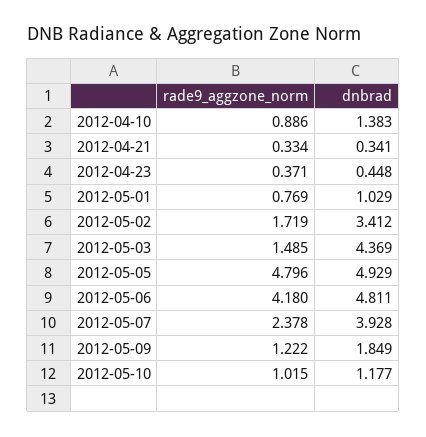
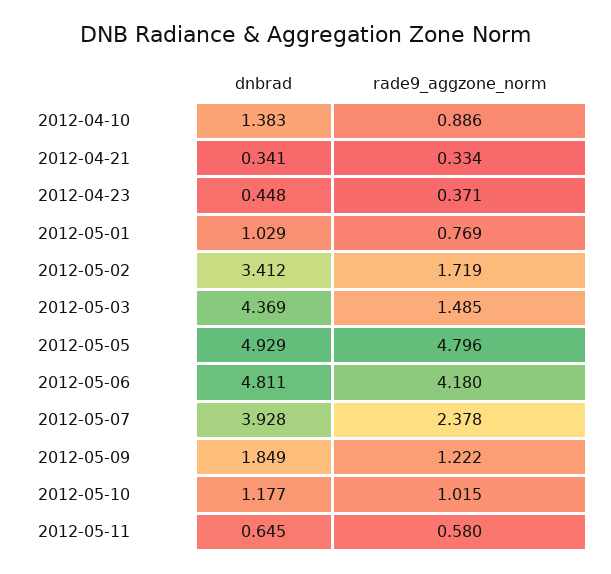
dnbrad, 2012-05-11: none -> 0.645
rade9_aggzone_norm, 2012-05-11: none -> 0.58

